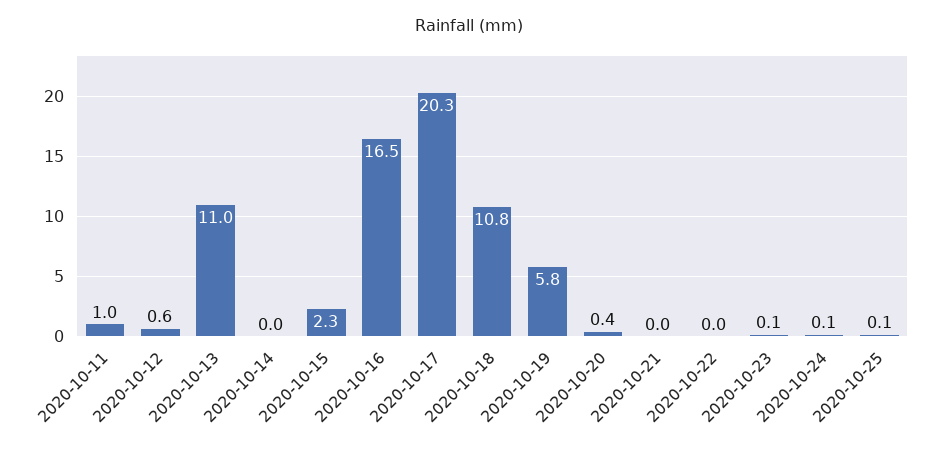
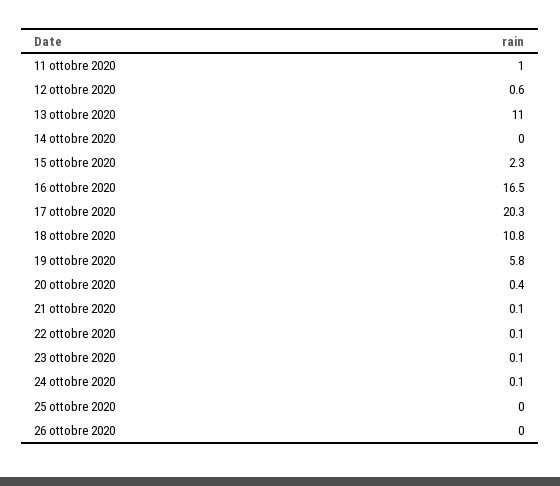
2020-10-21: 0 -> 0.1
2020-10-22: 0 -> 0.1
2020-10-25: 0.1 -> 0
26 ottobre 2020: none -> 0

